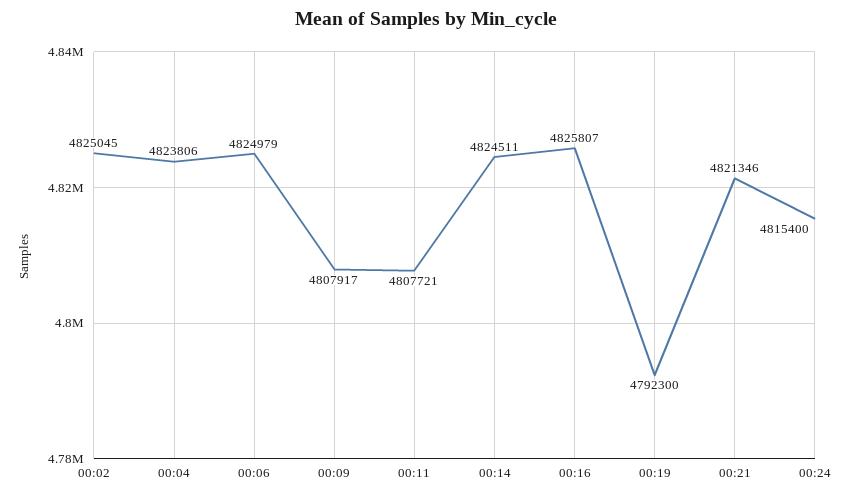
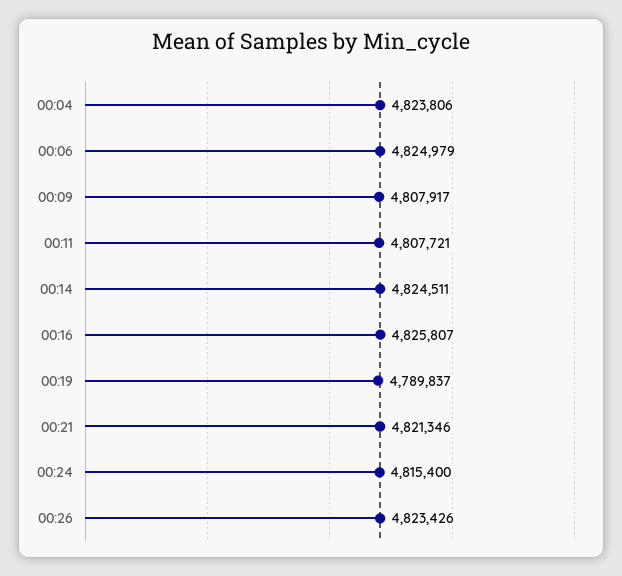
00:02: 4825045 -> none
00:19: 4792300 -> 4789837
00:26: none -> 4823426

